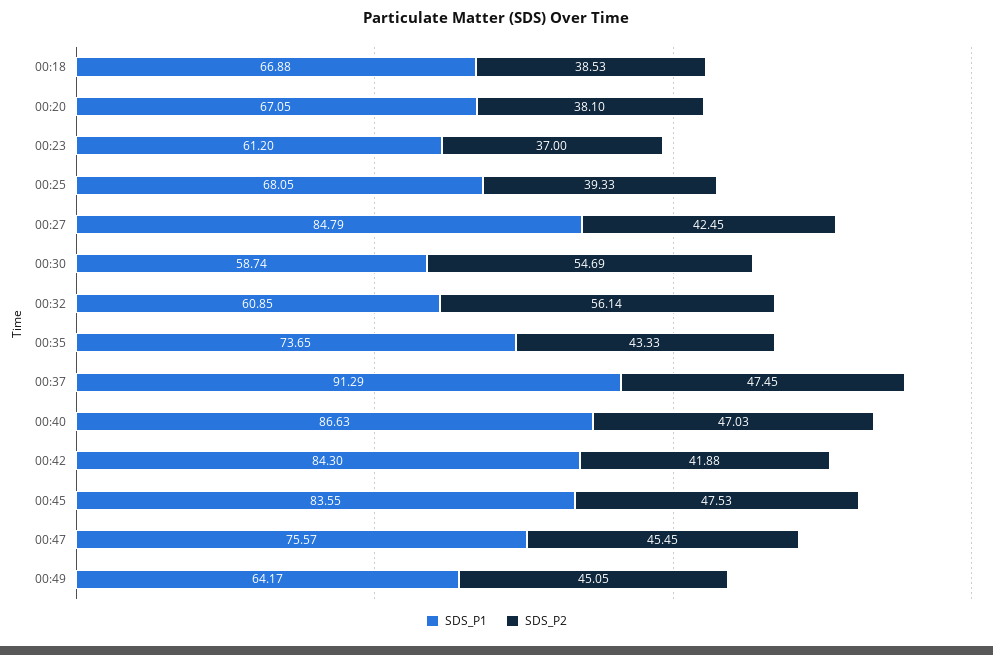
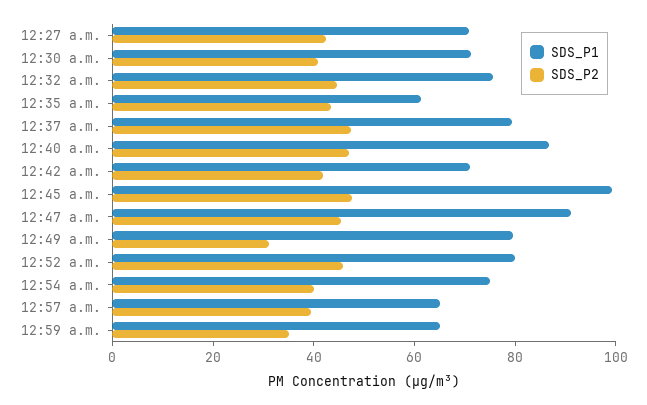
SDS_P1, 00:18: 66.88 -> none
SDS_P2, 00:18: 38.53 -> none
SDS_P1, 00:20: 67.05 -> none
SDS_P2, 00:20: 38.1 -> none
SDS_P1, 00:23: 61.2 -> none
SDS_P2, 00:23: 37 -> none
SDS_P1, 00:25: 68.05 -> none
SDS_P2, 00:25: 39.33 -> none
SDS_P1, 00:27: 84.79 -> 70
SDS_P1, 00:30: 58.74 -> 70
SDS_P2, 00:30: 54.69 -> 40
SDS_P1, 00:32: 60.85 -> 75
SDS_P2, 00:32: 56.14 -> 45
SDS_P1, 00:35: 73.65 -> 60
SDS_P1, 00:37: 91.29 -> 80
SDS_P1, 00:42: 84.3 -> 70
SDS_P1, 00:45: 83.55 -> 100
SDS_P1, 00:47: 75.57 -> 90
SDS_P1, 00:49: 64.17 -> 80
SDS_P2, 00:49: 45.05 -> 30
SDS_P1, 12:52 a.m.: none -> 80
SDS_P2, 12:52 a.m.: none -> 45
SDS_P1, 12:54 a.m.: none -> 75
SDS_P2, 12:54 a.m.: none -> 40
SDS_P1, 12:57 a.m.: none -> 65
SDS_P2, 12:57 a.m.: none -> 40
SDS_P1, 12:59 a.m.: none -> 65
SDS_P2, 12:59 a.m.: none -> 35

